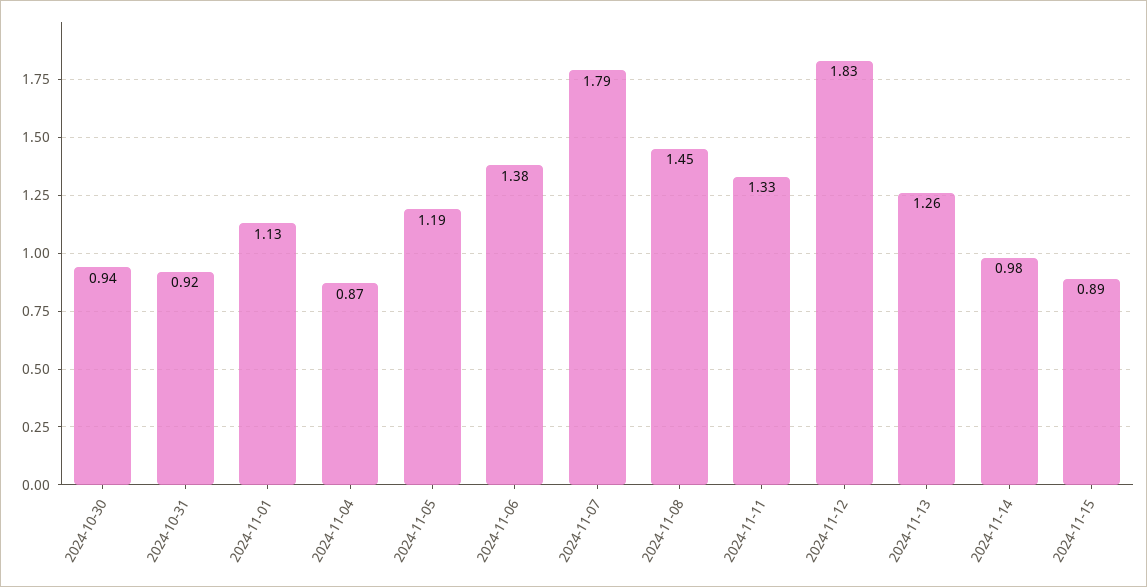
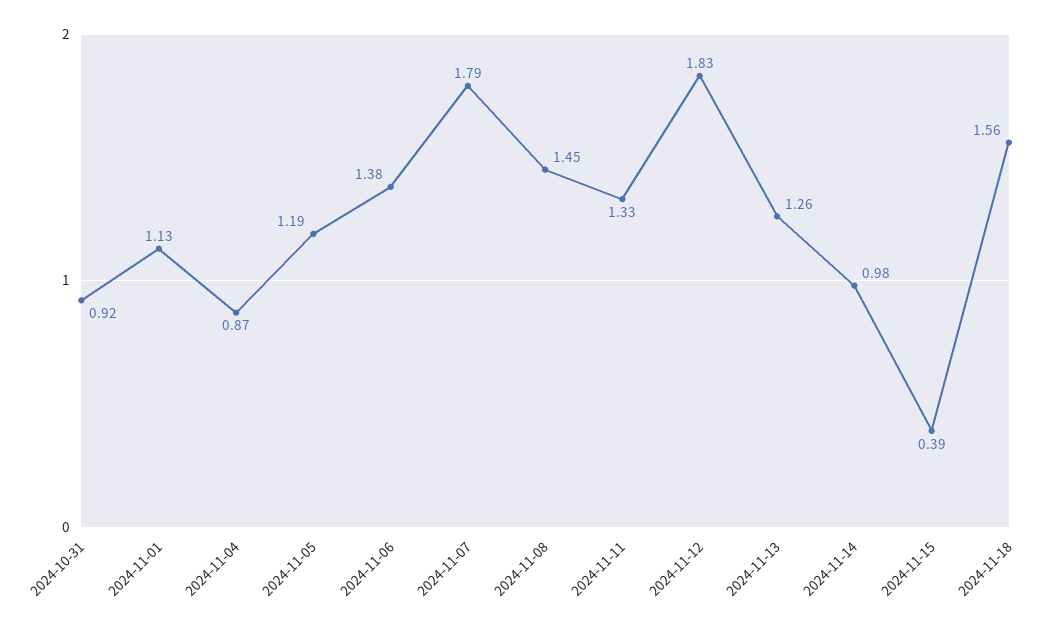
2024-10-30: 0.94 -> none
2024-11-15: 0.89 -> 0.39
2024-11-18: none -> 1.56

